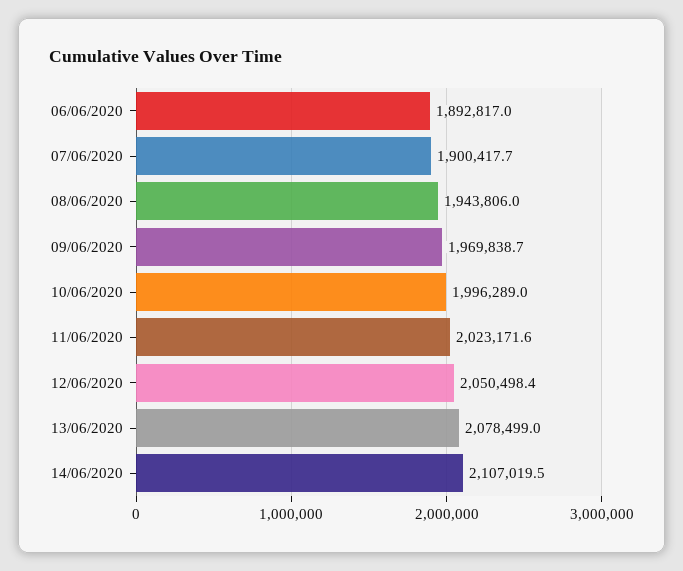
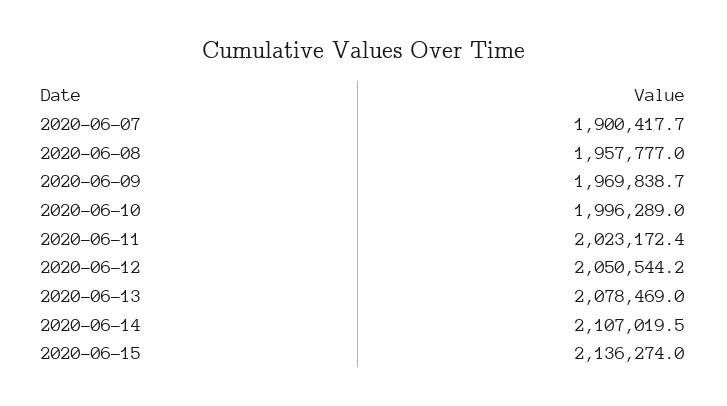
06/06/2020: 1892817 -> none
08/06/2020: 1943806 -> 1957777
11/06/2020: 2023171.6 -> 2023172.4
12/06/2020: 2050498.4 -> 2050544.2
13/06/2020: 2078499 -> 2078469
2020-06-15: none -> 2136274

